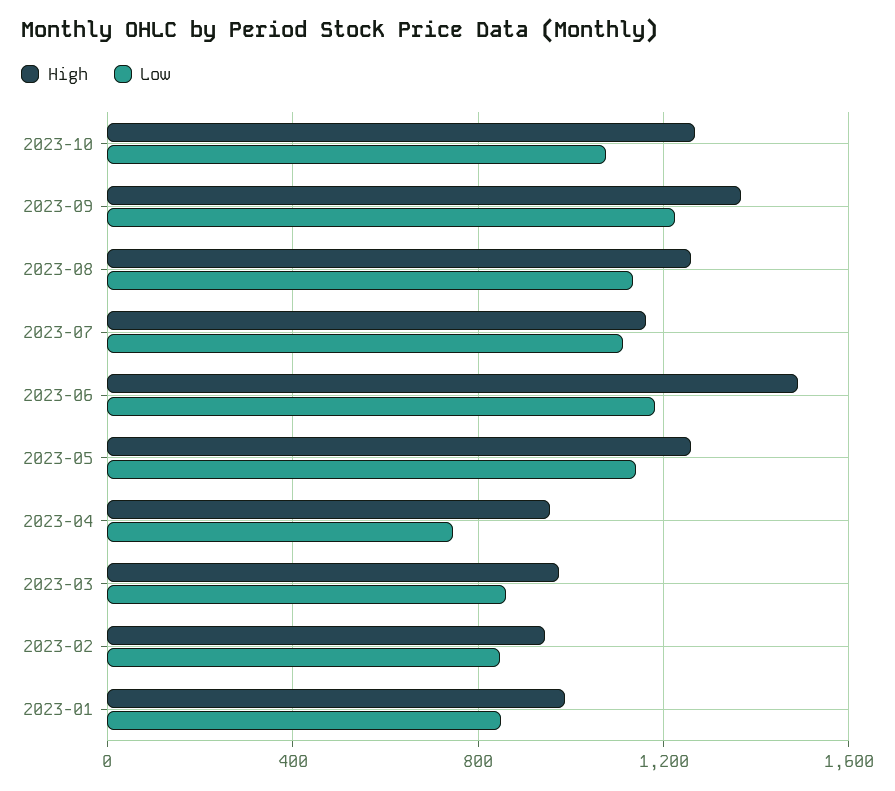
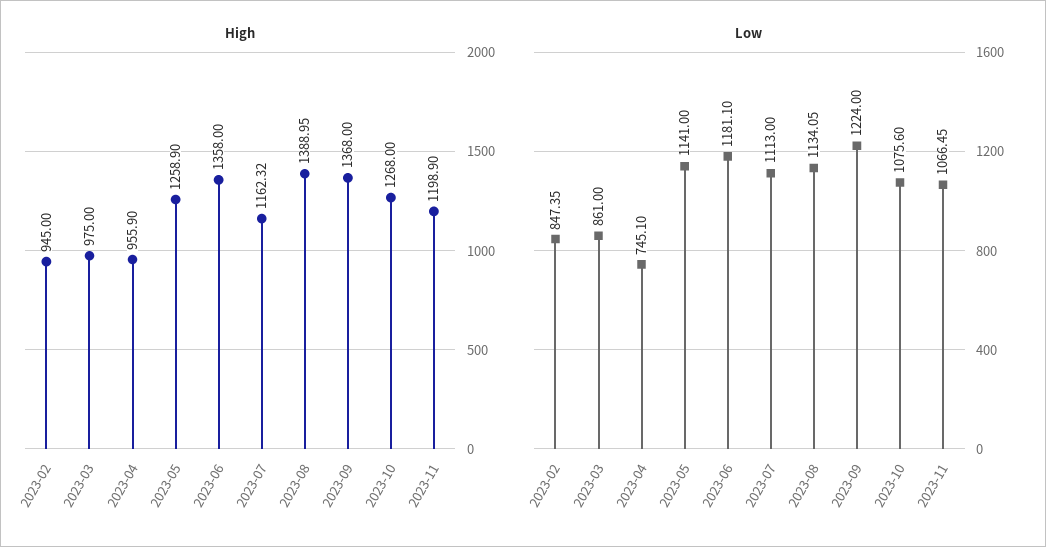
High, 2023-08: 1250 -> 1388.95
High, 2023-06: 1500 -> 1358
High, 2023-01: 1000 -> none
Low, 2023-01: 850 -> none
High, 2023-11: none -> 1198.9
Low, 2023-11: none -> 1066.45

